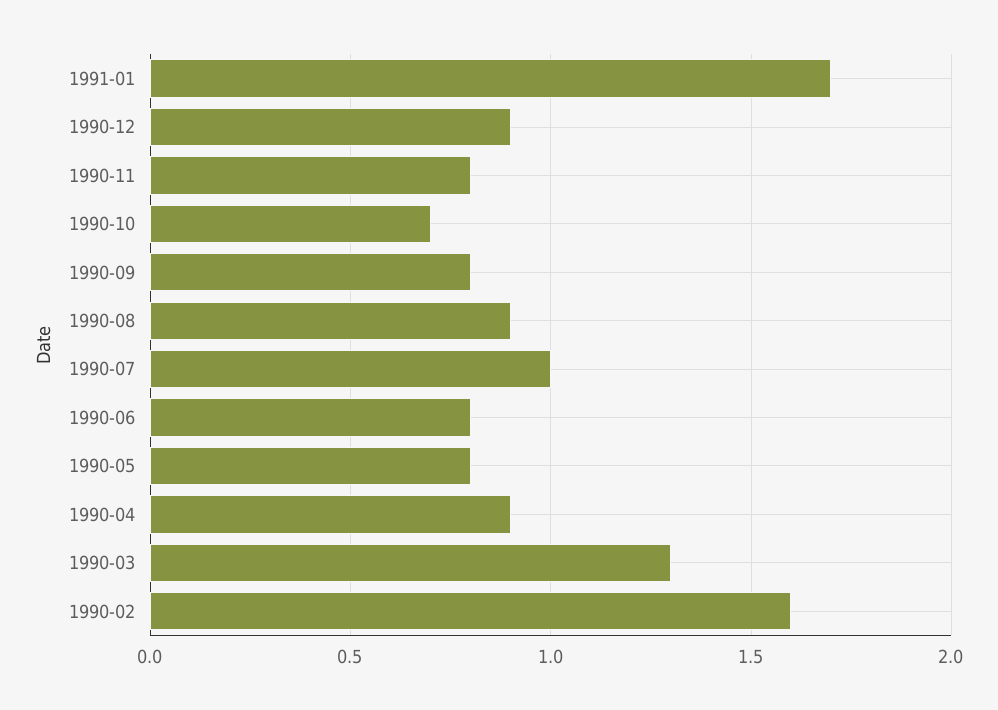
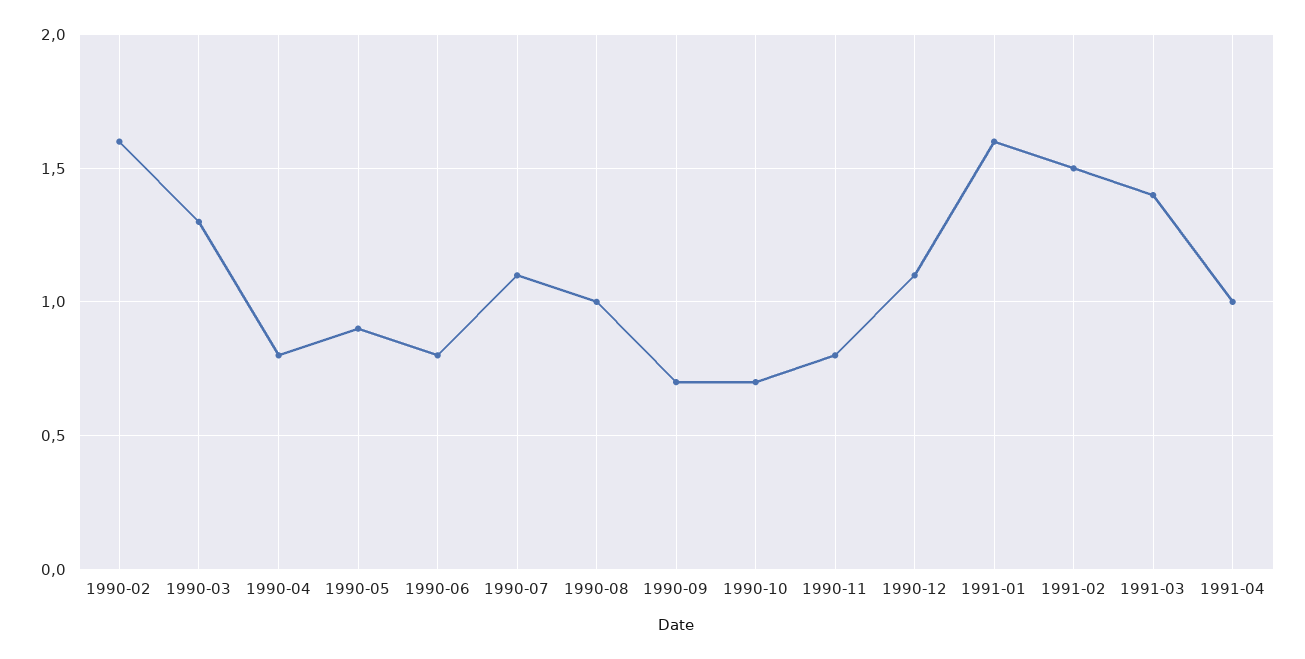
1991-01: 1.7 -> 1.6
1990-12: 0.9 -> 1.1
1990-09: 0.8 -> 0.7
1990-08: 0.9 -> 1
1990-07: 1 -> 1.1
1990-05: 0.8 -> 0.9
1990-04: 0.9 -> 0.8
1991-02: none -> 1.5
1991-03: none -> 1.4
1991-04: none -> 1

